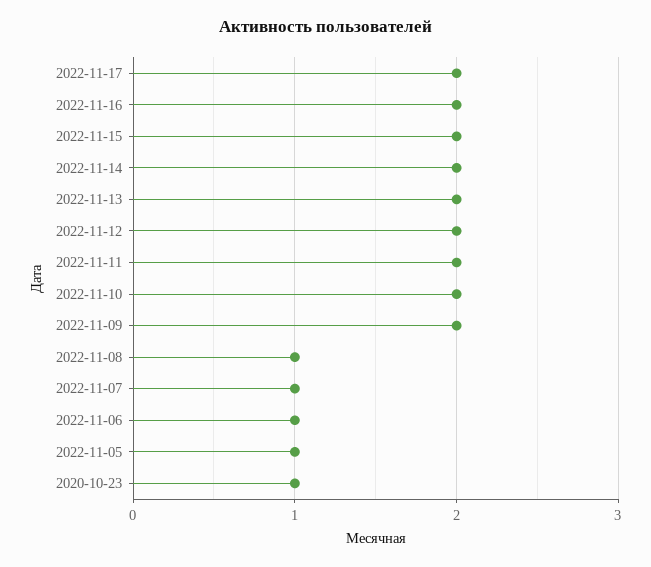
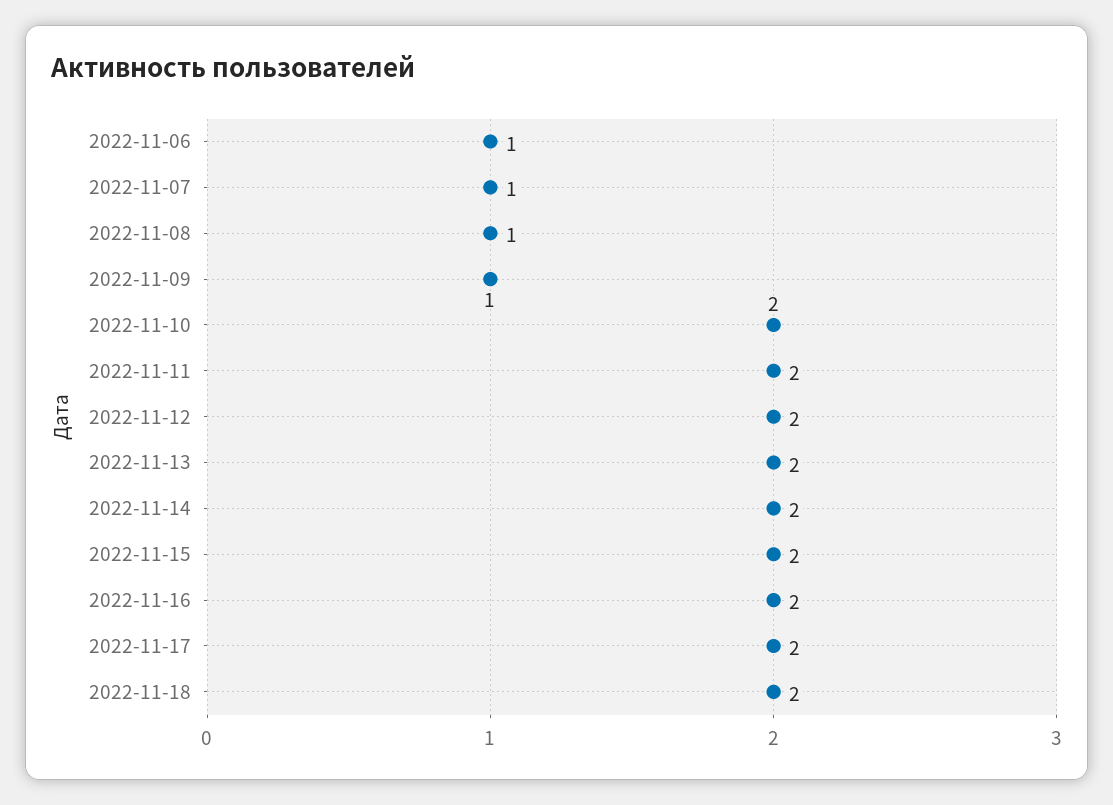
2022-11-09: 2 -> 1
2022-11-05: 1 -> none
2020-10-23: 1 -> none
2022-11-18: none -> 2

